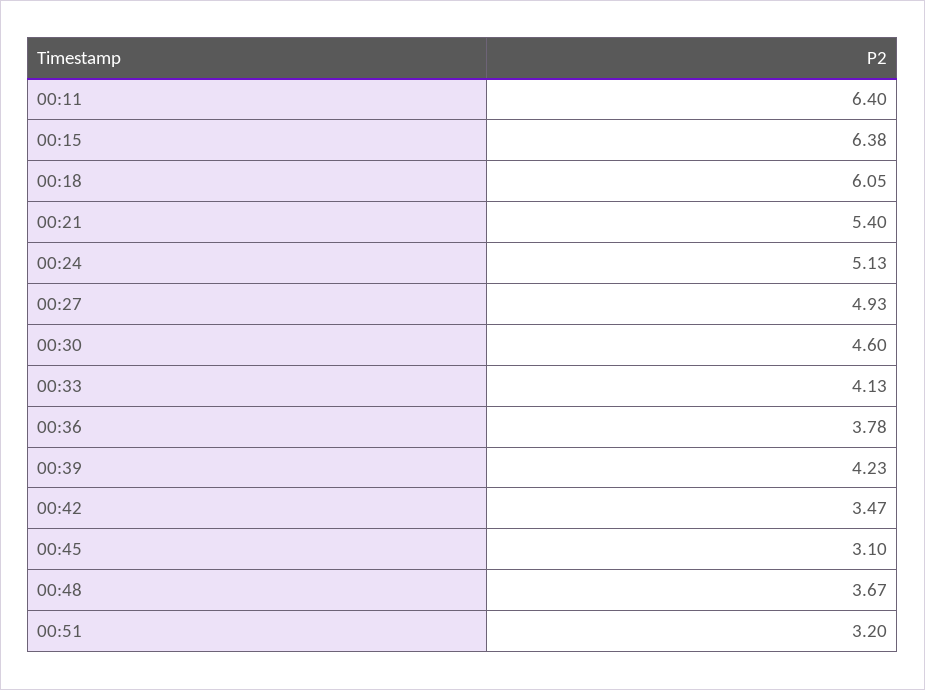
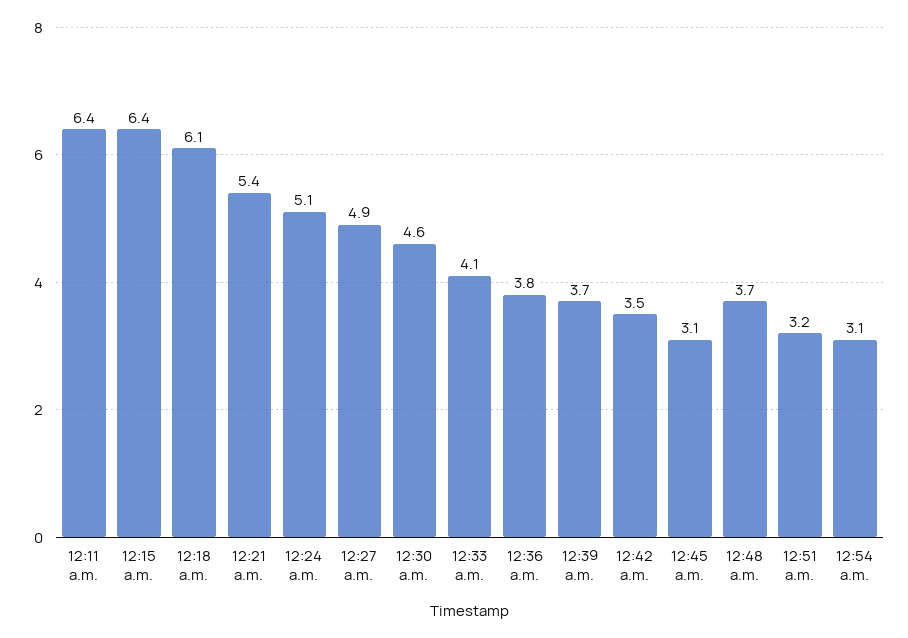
00:39: 4.23 -> 3.7
12:54 a.m.: none -> 3.1

